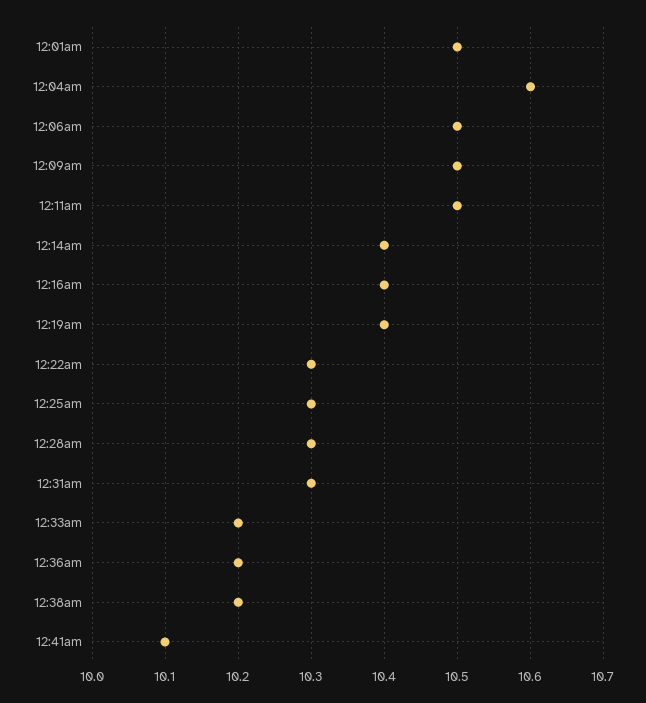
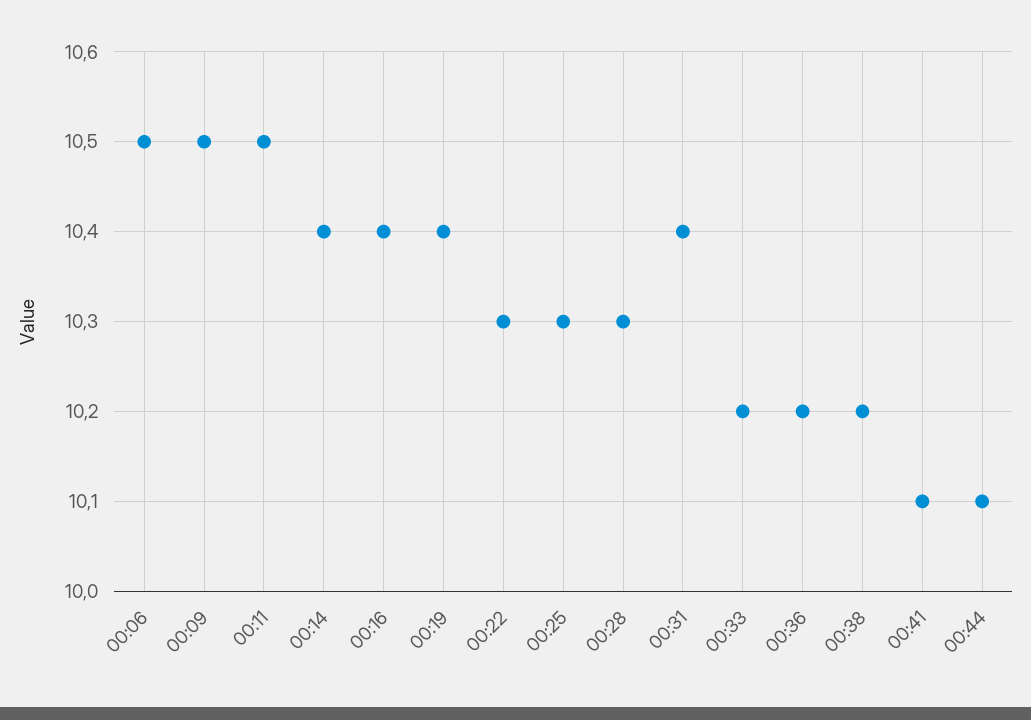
12:01am: 10.5 -> none
12:04am: 10.6 -> none
12:31am: 10.3 -> 10.4
00:44: none -> 10.1

